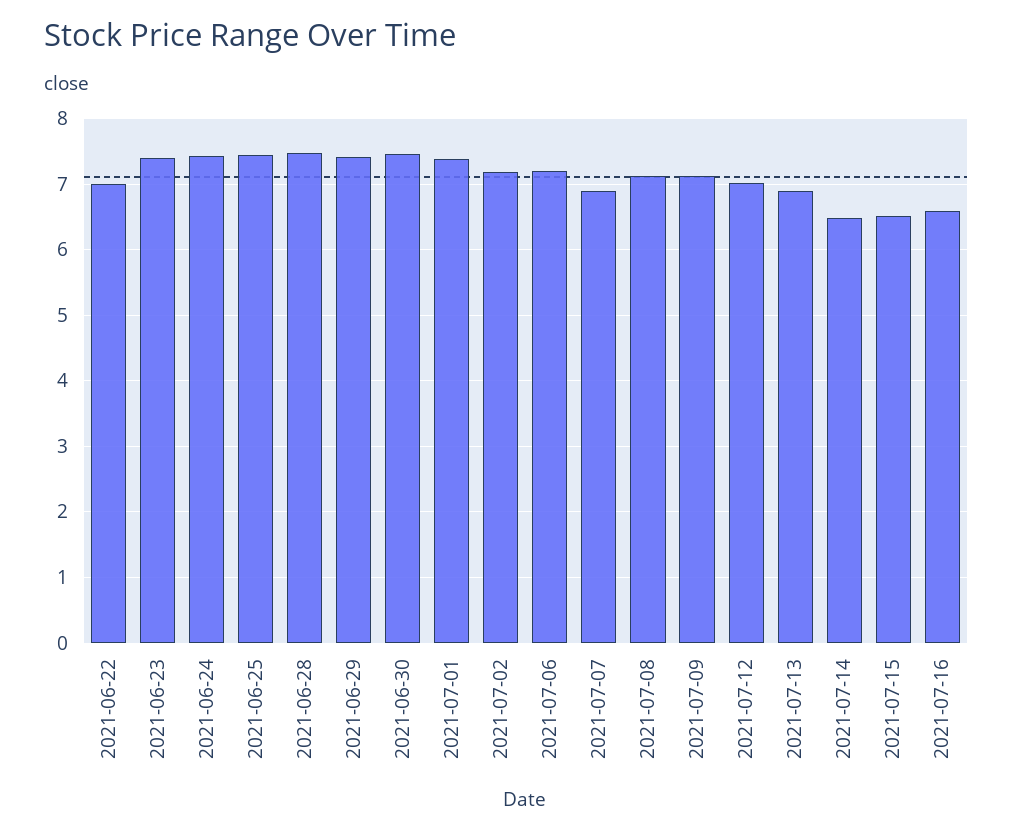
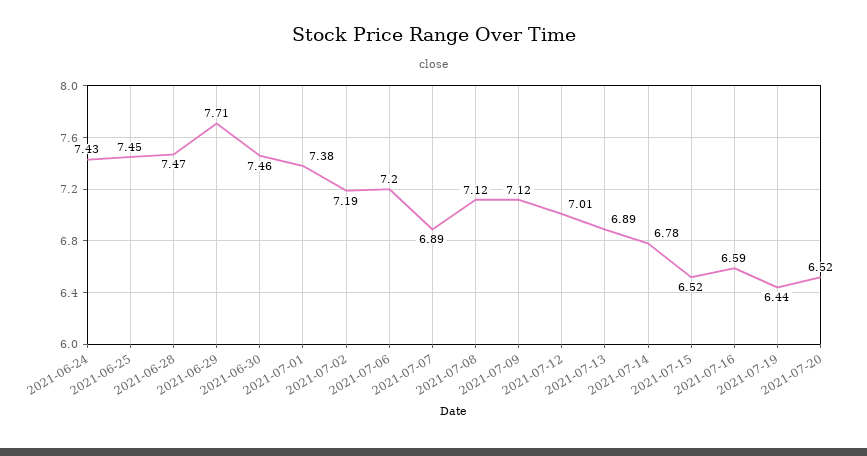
2021-06-22: 7 -> none
2021-06-23: 7.4 -> none
2021-06-29: 7.4 -> 7.71
2021-07-14: 6.5 -> 6.78
2021-07-19: none -> 6.44
2021-07-20: none -> 6.52

